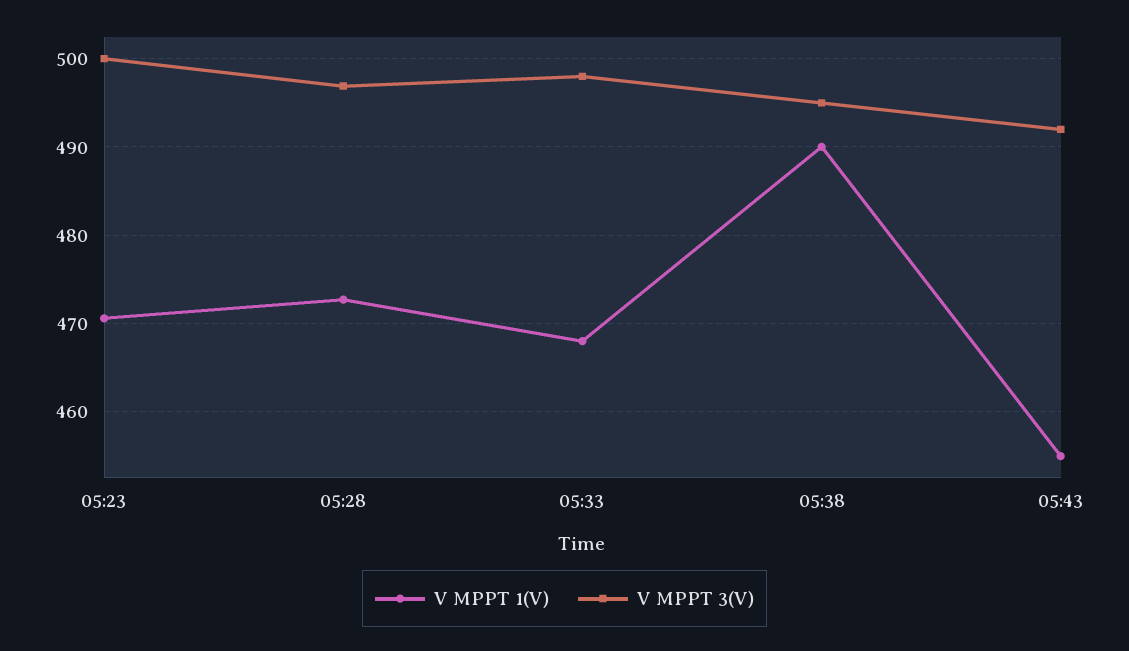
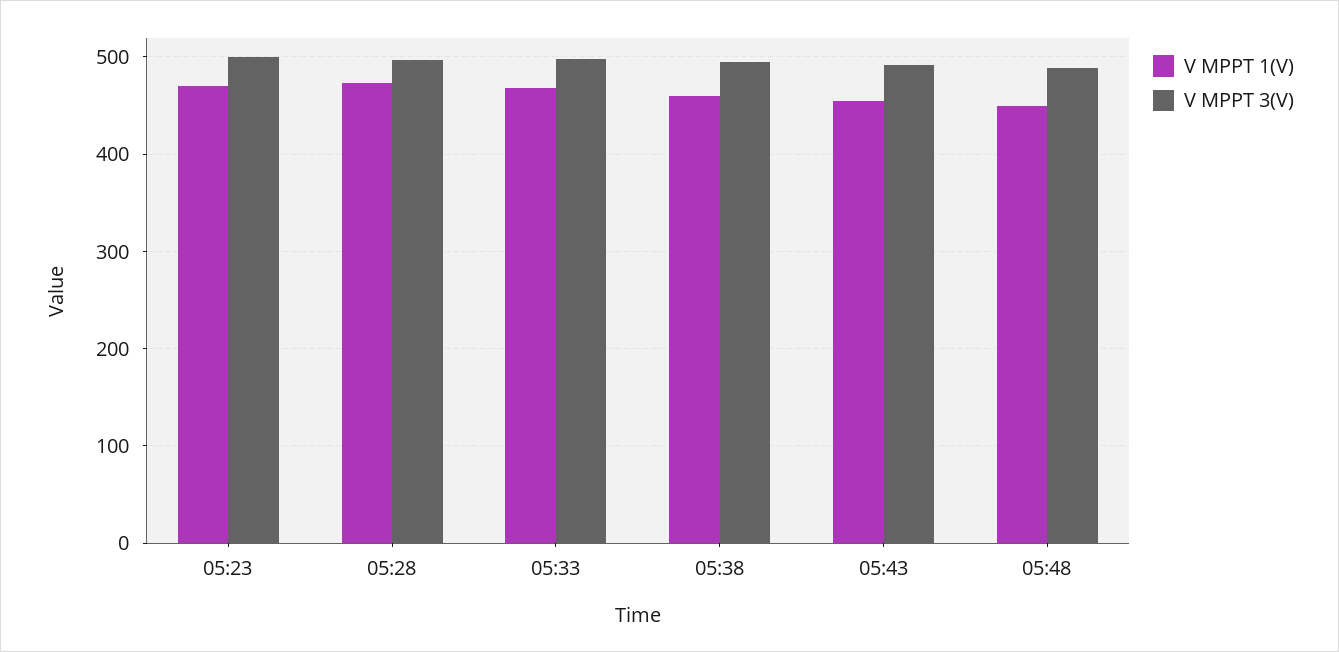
V MPPT 1(V), 05:38: 490 -> 460
V MPPT 1(V), 05:48: none -> 450
V MPPT 3(V), 05:48: none -> 490

